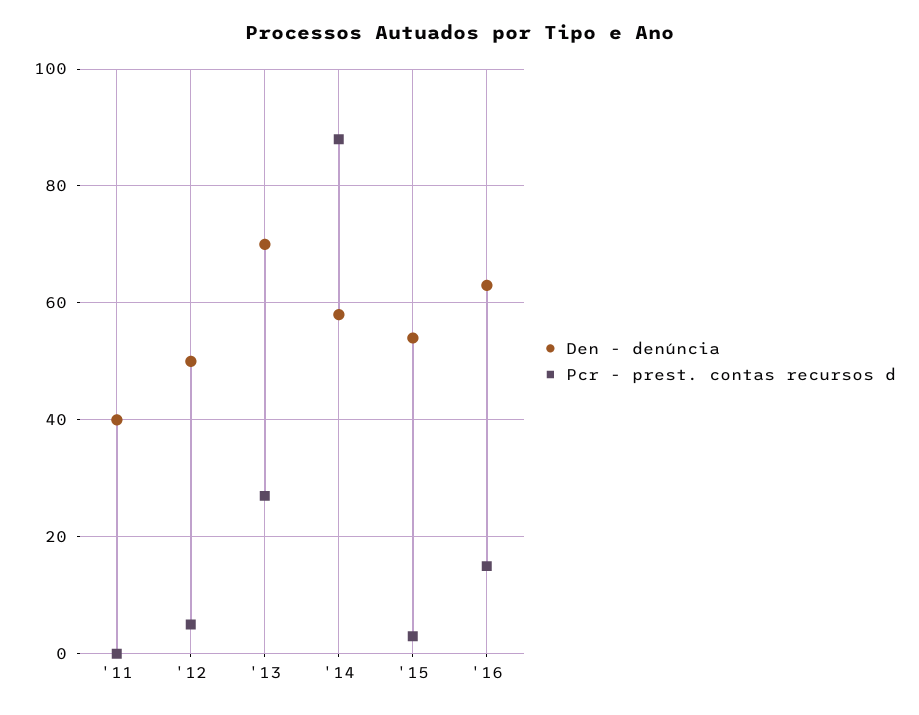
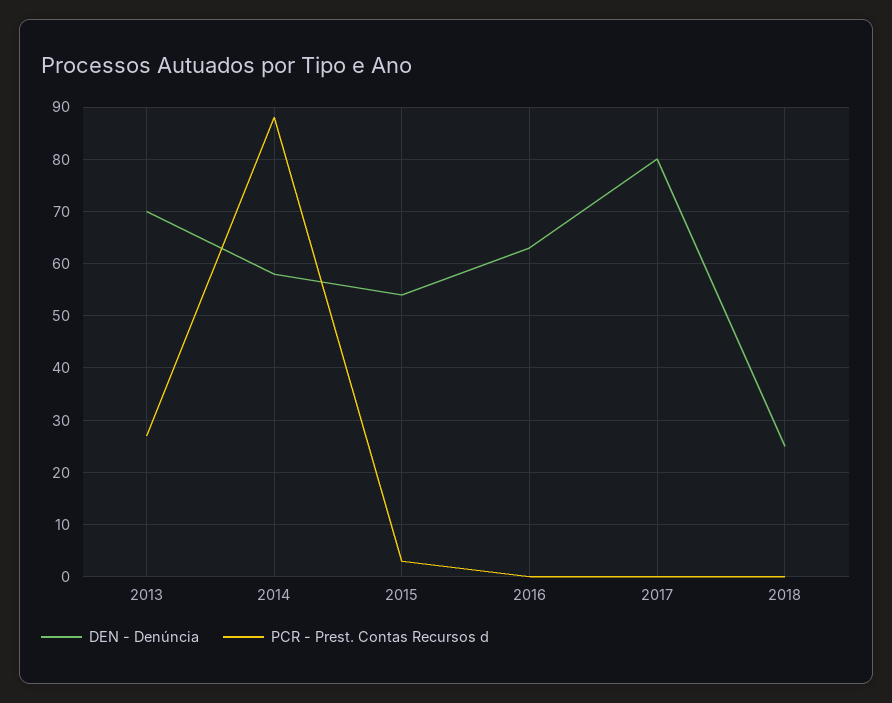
Den - denúncia, '11: 40 -> none
Pcr - prest. contas recursos d, '11: 0 -> none
Den - denúncia, '12: 50 -> none
Pcr - prest. contas recursos d, '12: 5 -> none
Pcr - prest. contas recursos d, '16: 15 -> 0
Den - denúncia, 2017: none -> 80
Pcr - prest. contas recursos d, 2017: none -> 0
Den - denúncia, 2018: none -> 25
Pcr - prest. contas recursos d, 2018: none -> 0

